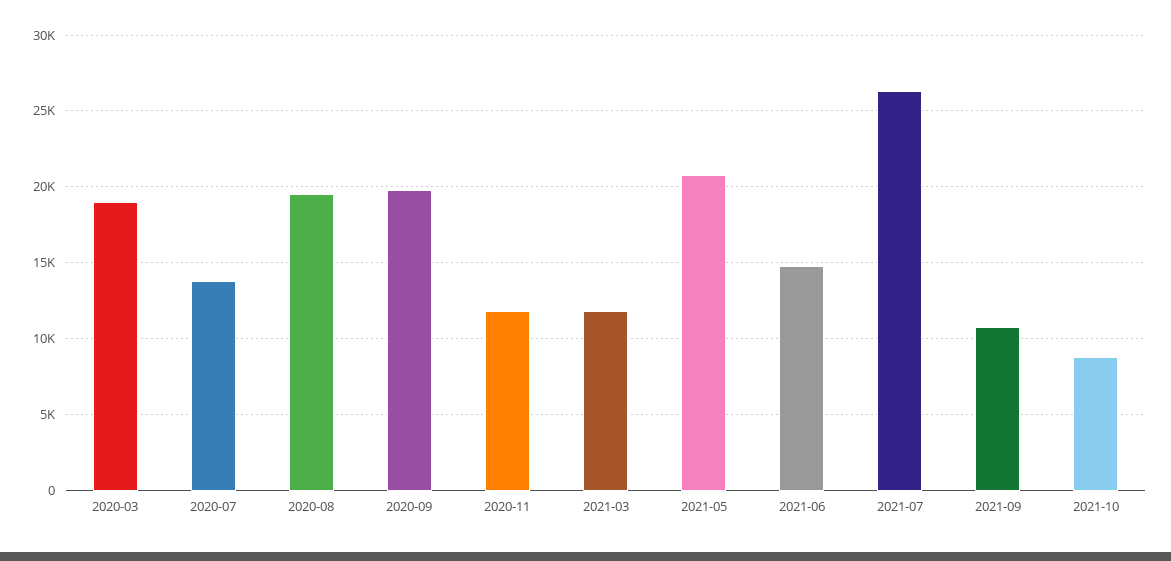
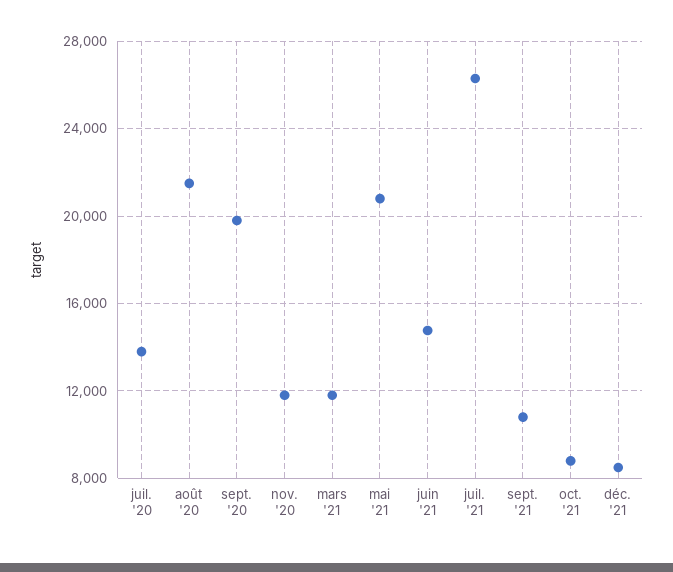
2020-03: 19000 -> none
2020-08: 19500 -> 21500
déc. '21: none -> 8500

